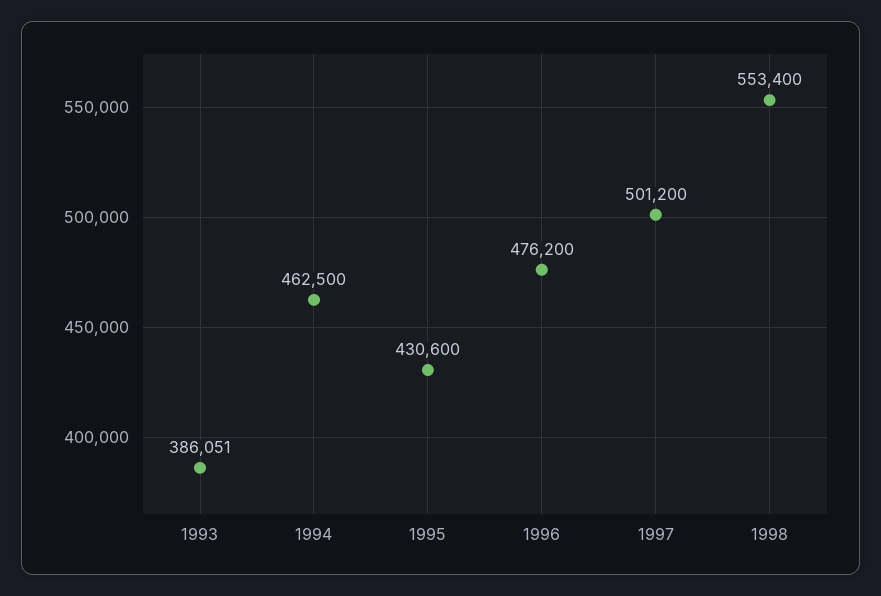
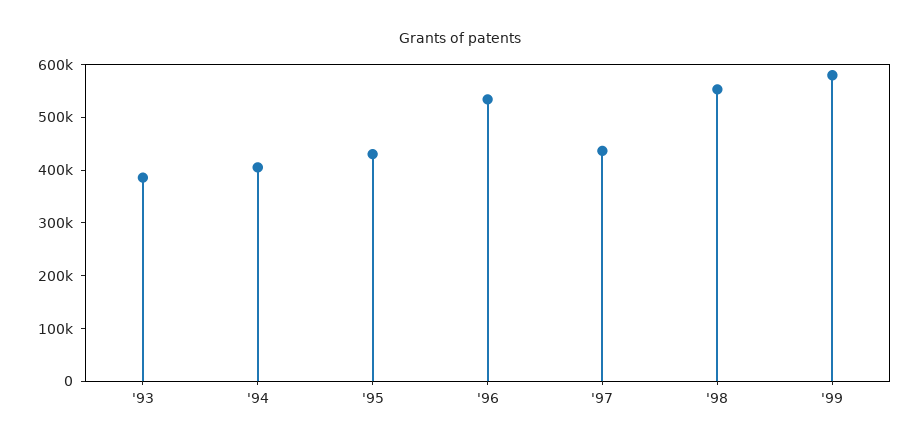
1994: 462500 -> 400000
1996: 476200 -> 540000
1997: 501200 -> 440000
'99: none -> 580000

